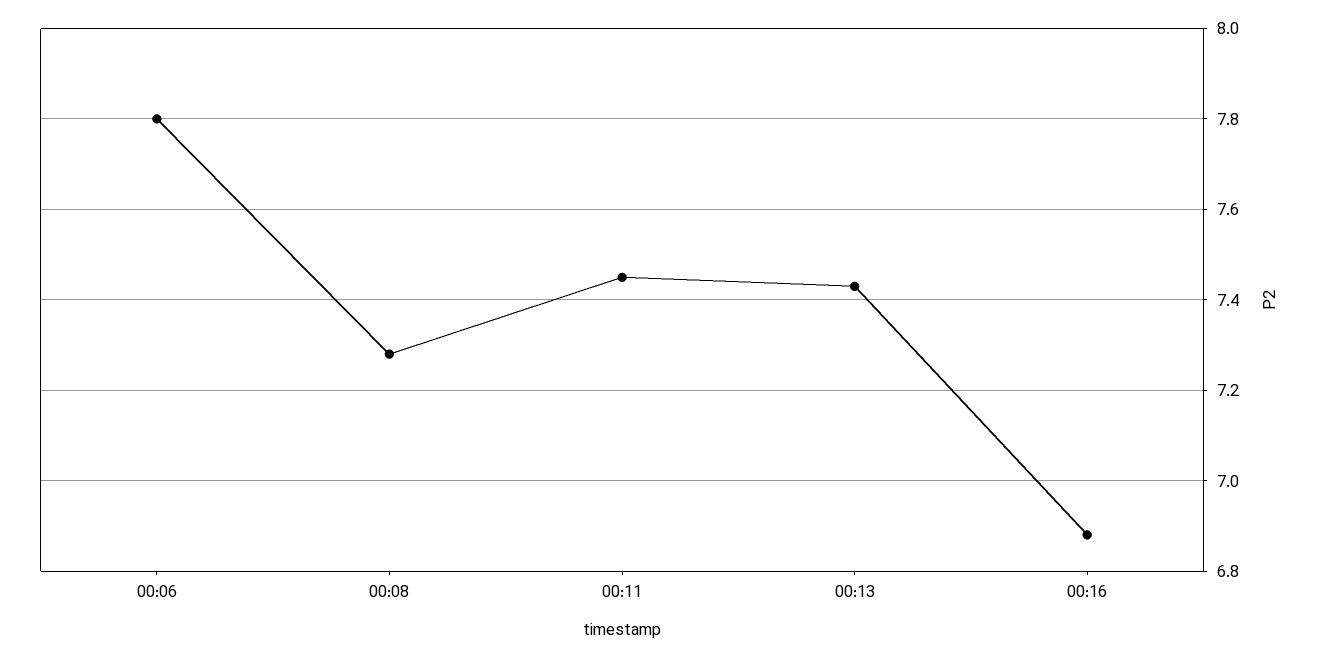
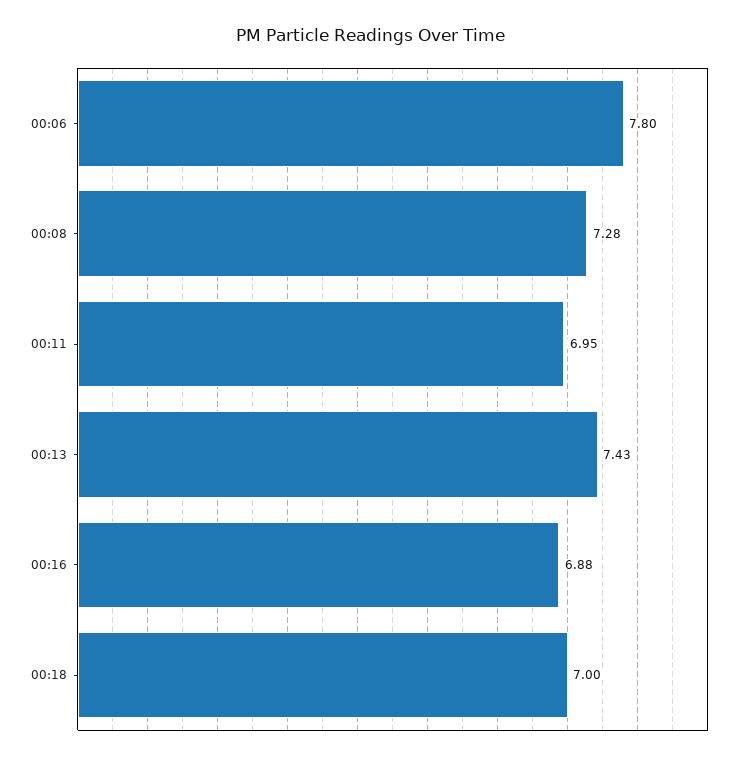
00:11: 7.45 -> 6.95
00:18: none -> 7

